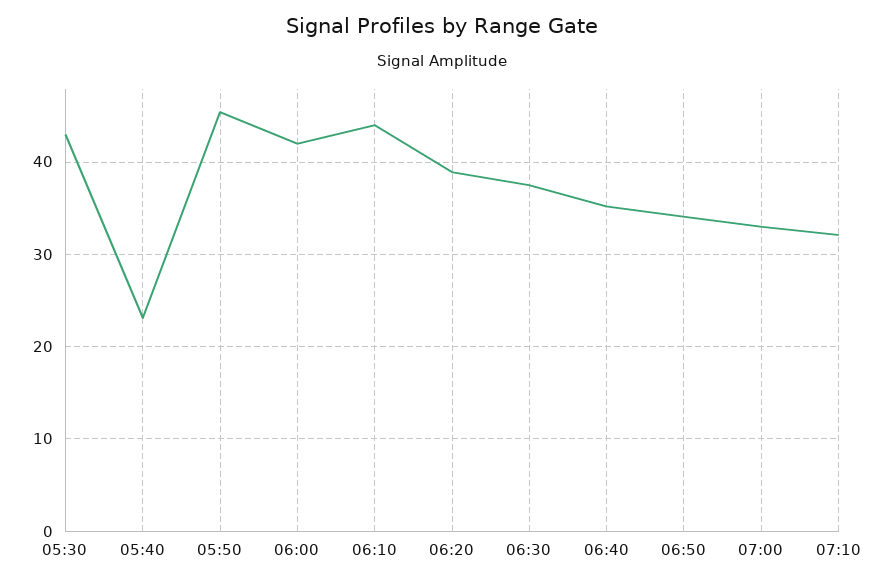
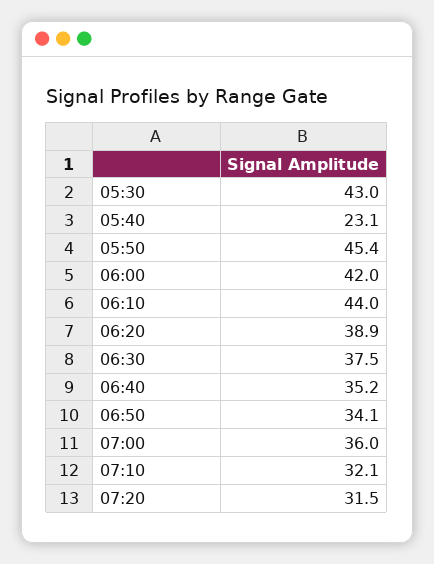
07:00: 33 -> 36
07:20: none -> 31.5

